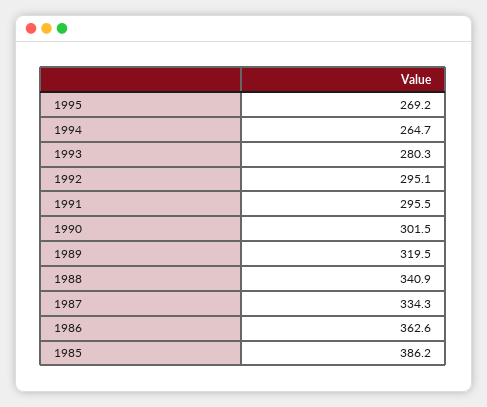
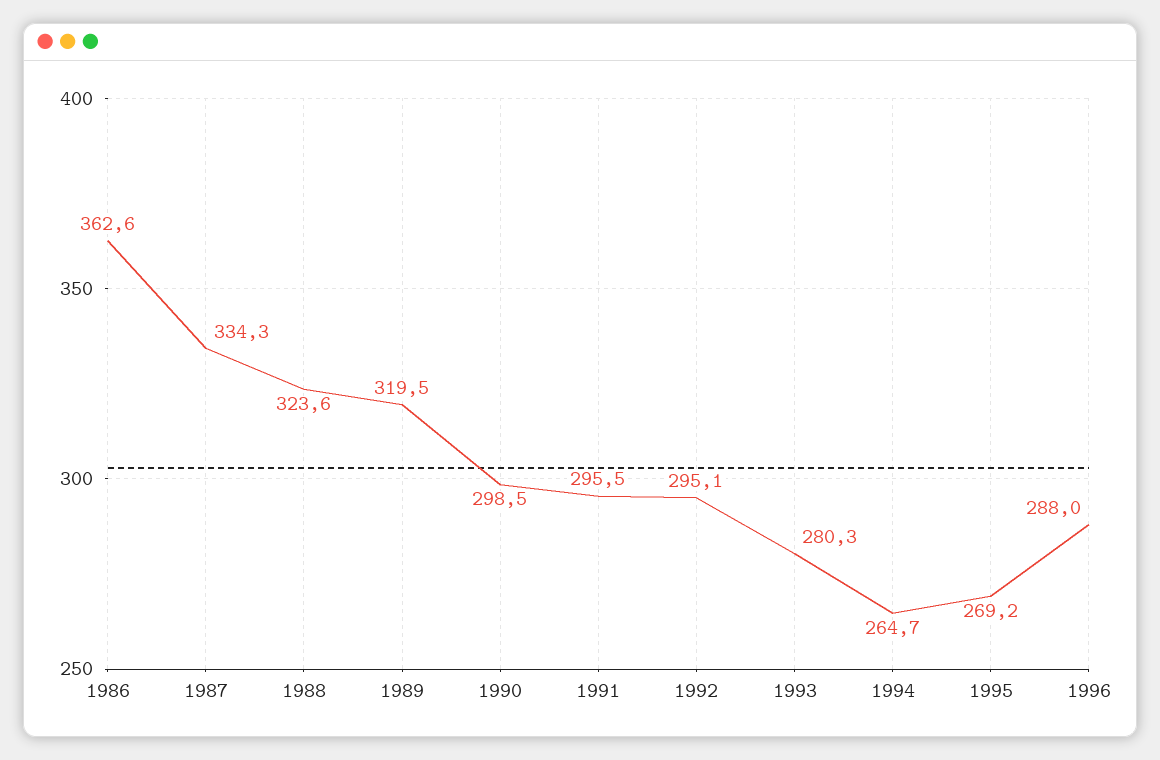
1990: 301.5 -> 298.5
1988: 340.9 -> 323.6
1985: 386.2 -> none
1996: none -> 288

